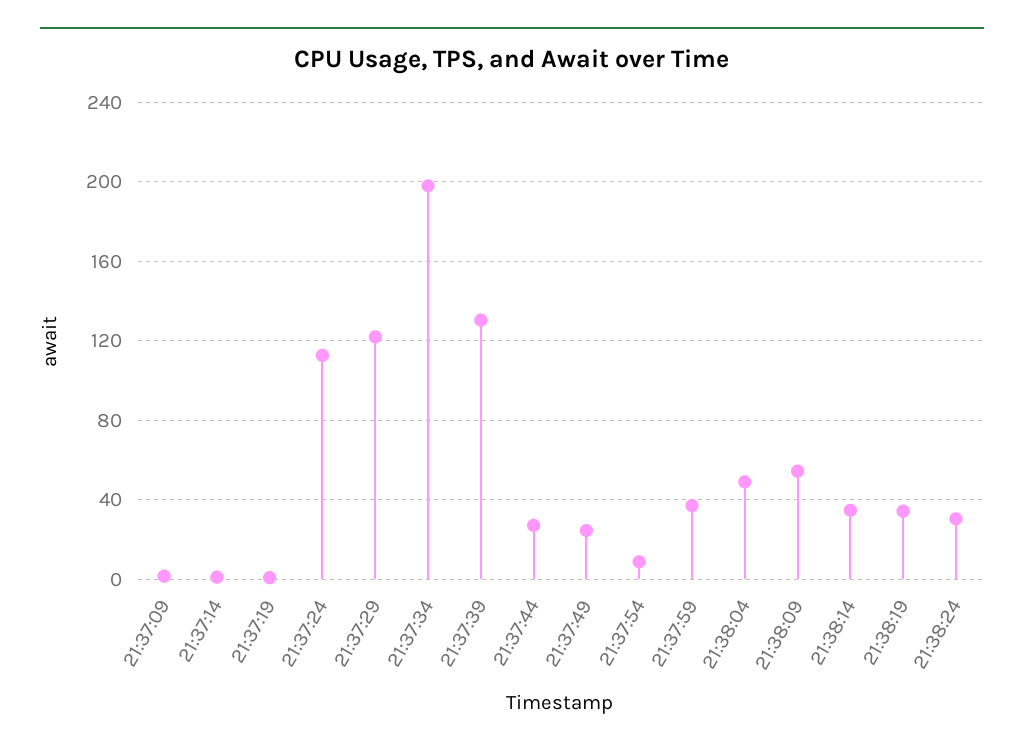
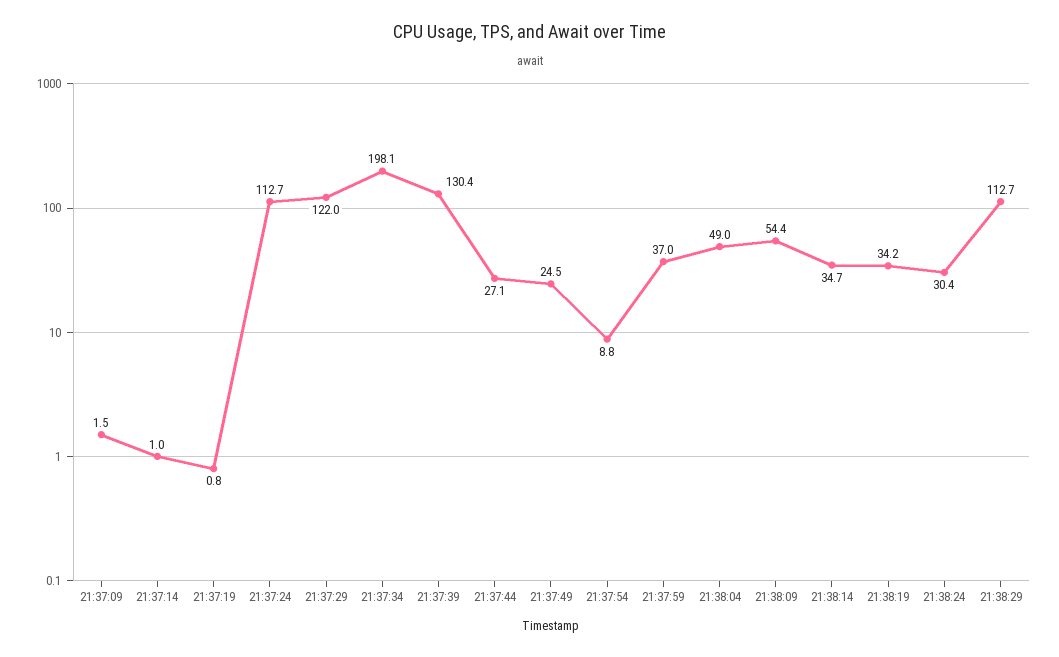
21:38:29: none -> 112.7

